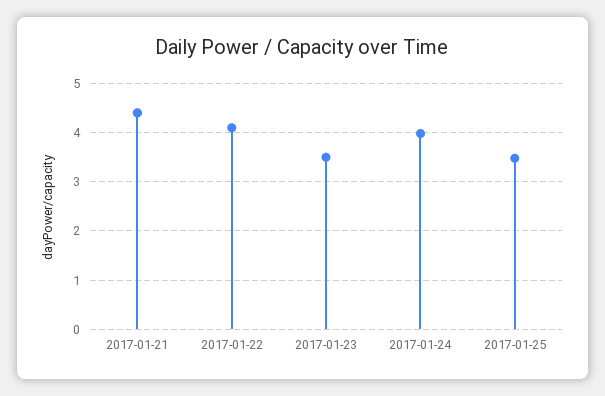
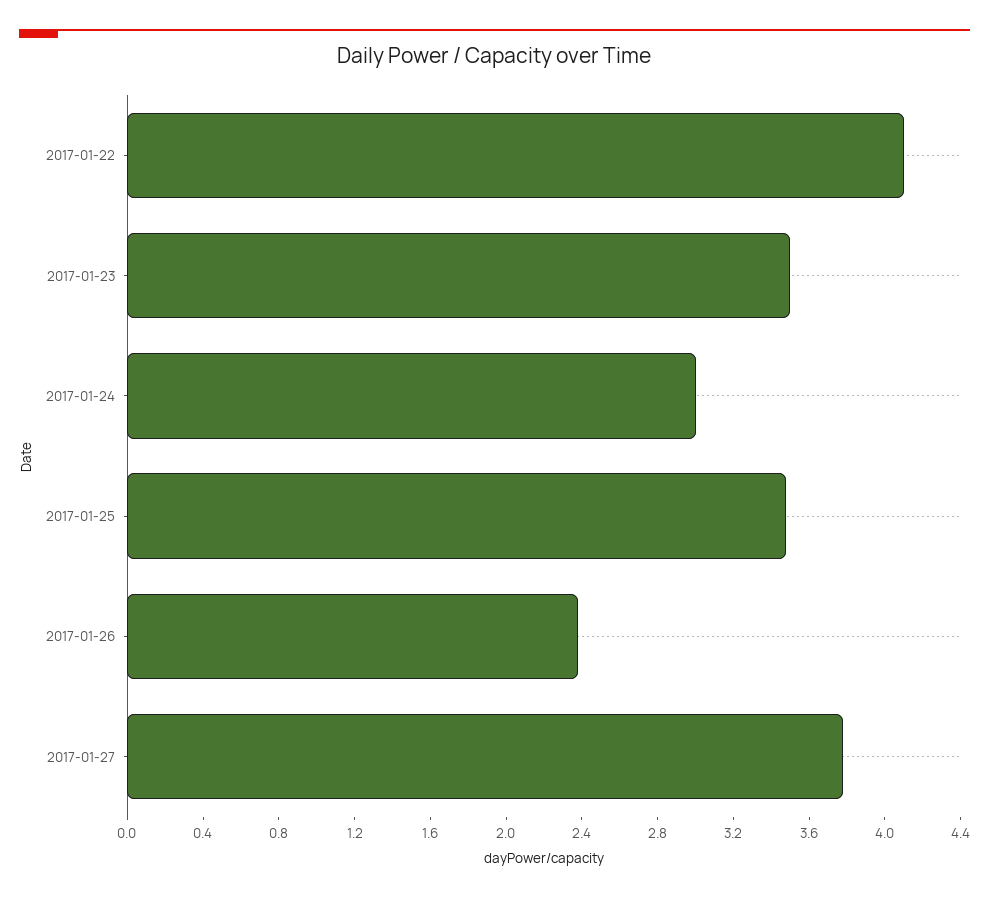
2017-01-21: 4.4 -> none
2017-01-24: 4 -> 3
2017-01-26: none -> 2.4
2017-01-27: none -> 3.8

